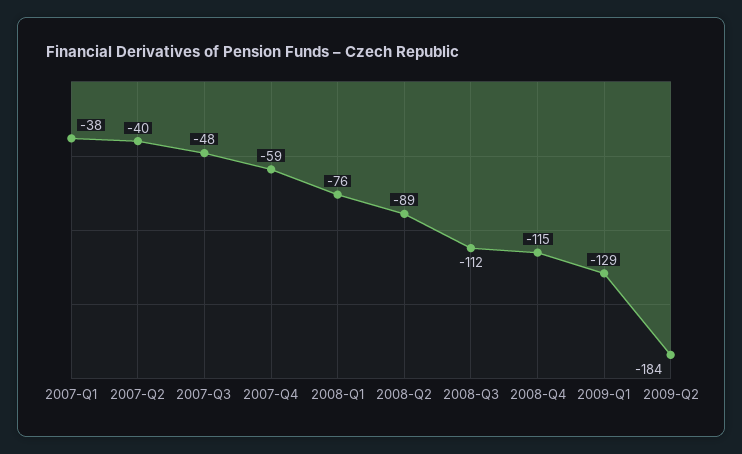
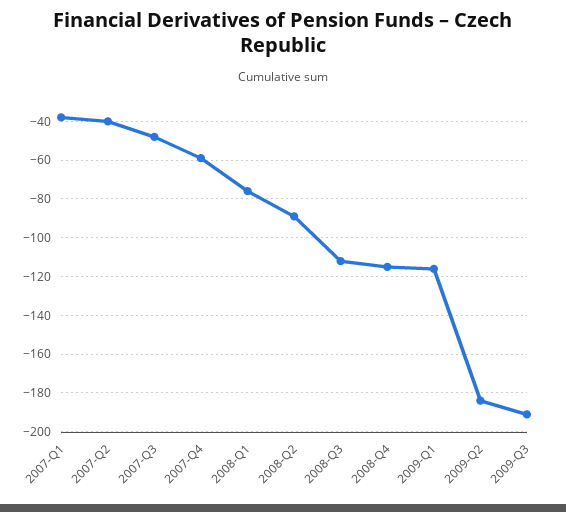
2009-Q1: -129 -> -115
2009-Q3: none -> -190

